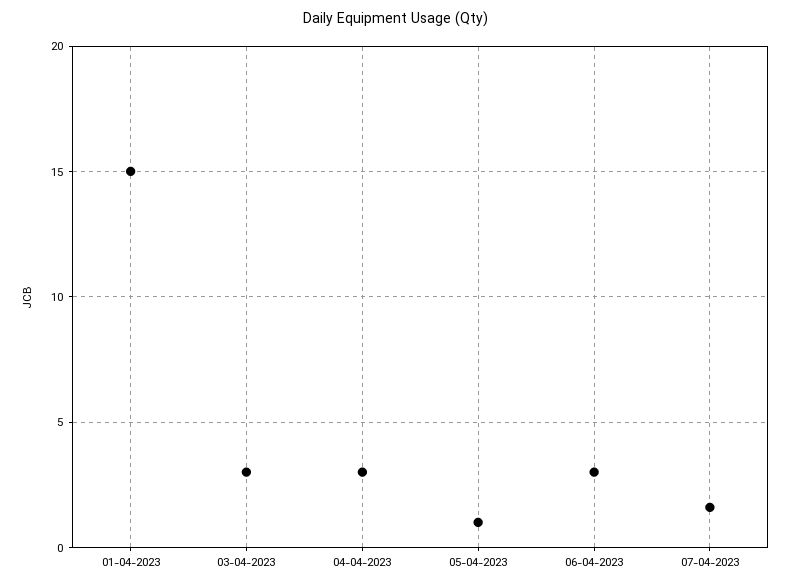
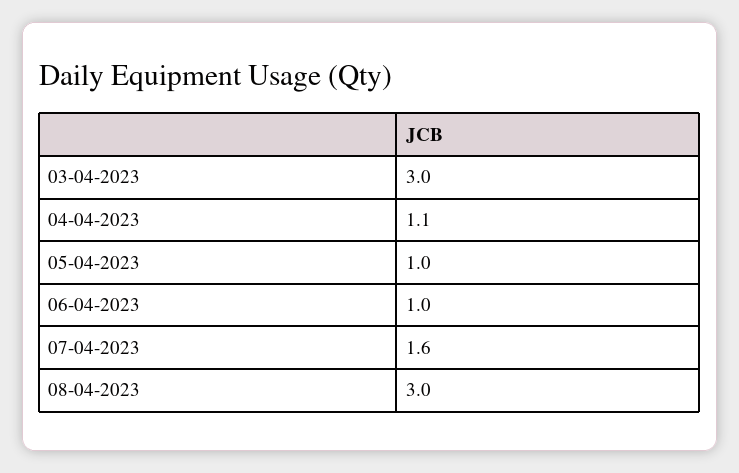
01-04-2023: 15 -> none
04-04-2023: 3 -> 1.1
06-04-2023: 3 -> 1
08-04-2023: none -> 3

